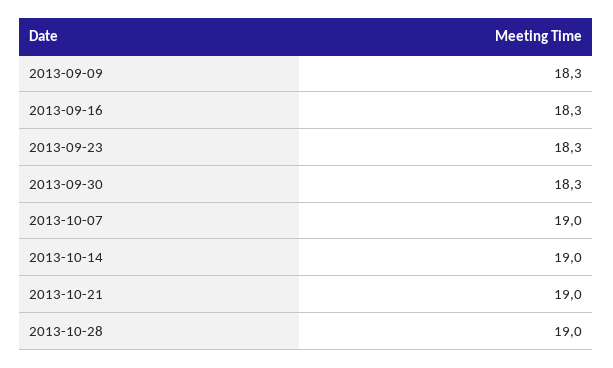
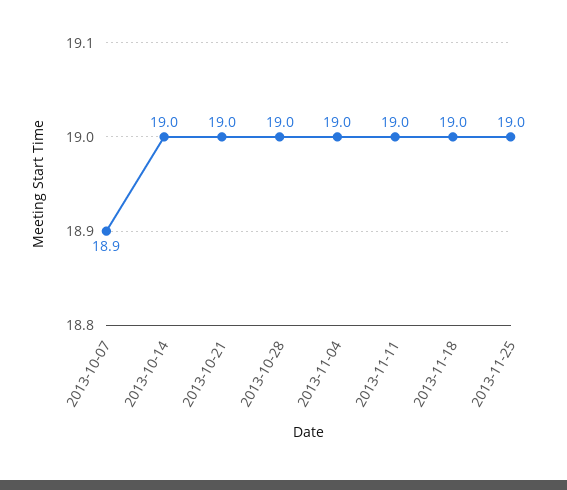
2013-09-09: 18.3 -> none
2013-09-16: 18.3 -> none
2013-09-23: 18.3 -> none
2013-09-30: 18.3 -> none
2013-10-07: 19 -> 18.9
2013-11-04: none -> 19
2013-11-11: none -> 19
2013-11-18: none -> 19
2013-11-25: none -> 19

